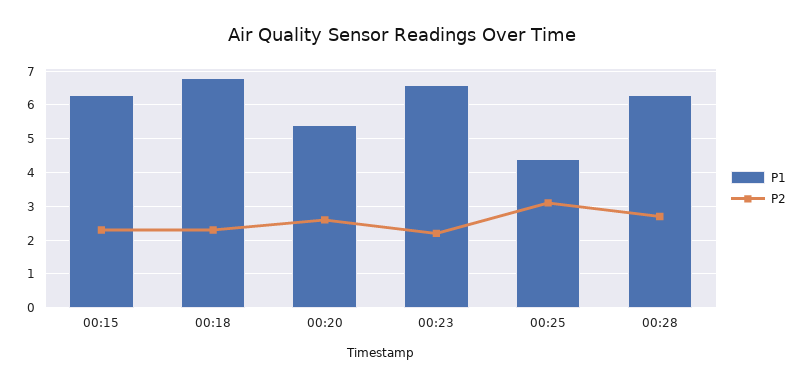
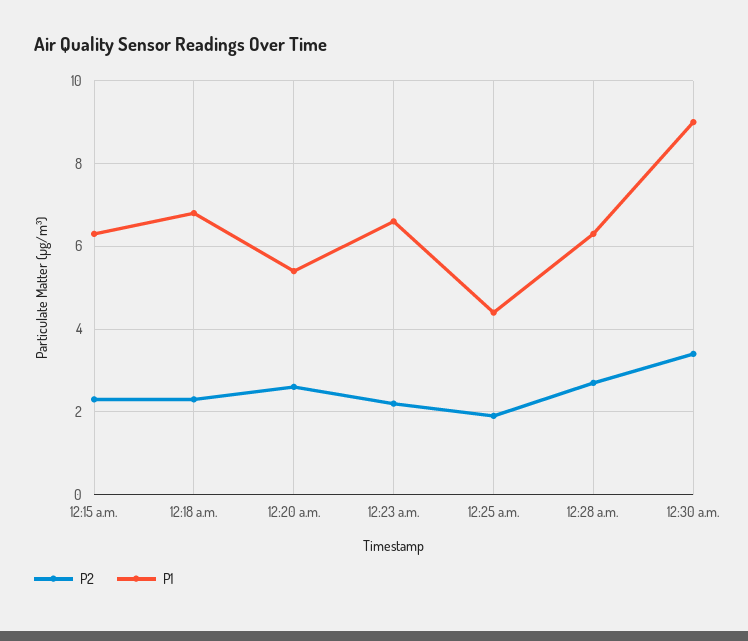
P2, 00:25: 3 -> 2
P2, 12:30 a.m.: none -> 3.5
P1, 12:30 a.m.: none -> 9

